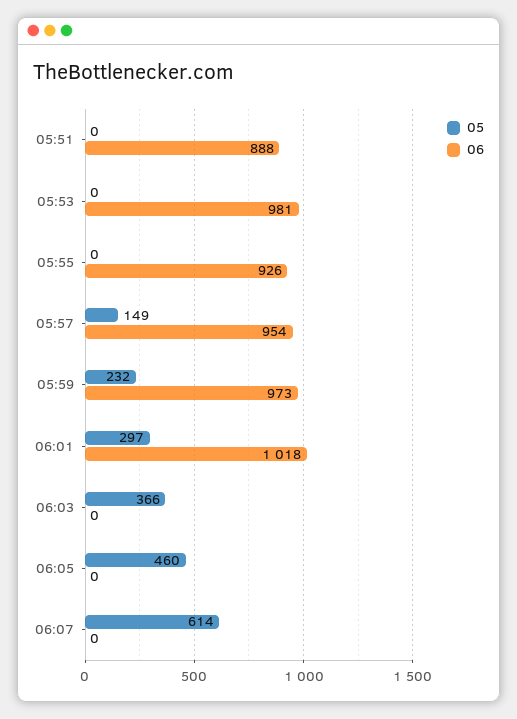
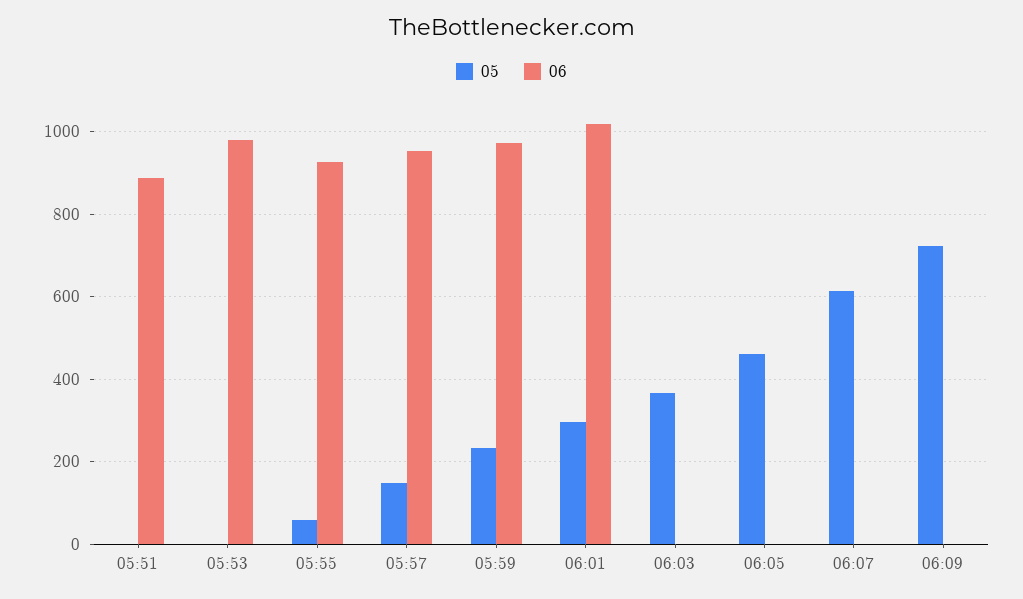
05, 05:55: 0 -> 60
05, 06:09: none -> 720
06, 06:09: none -> 0

